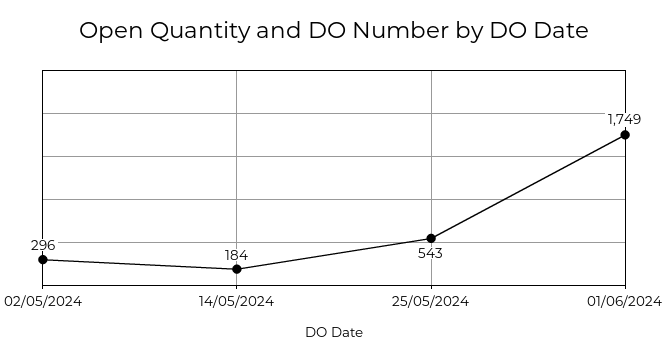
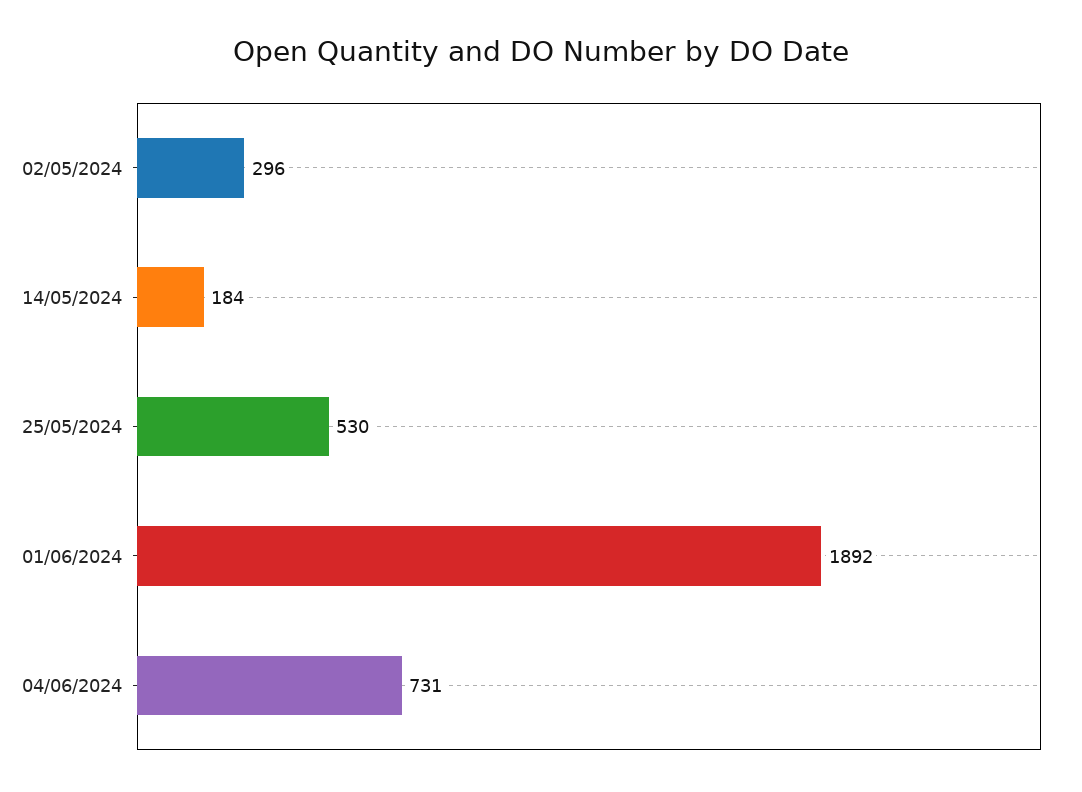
25/05/2024: 543 -> 530
01/06/2024: 1749 -> 1892
04/06/2024: none -> 731

